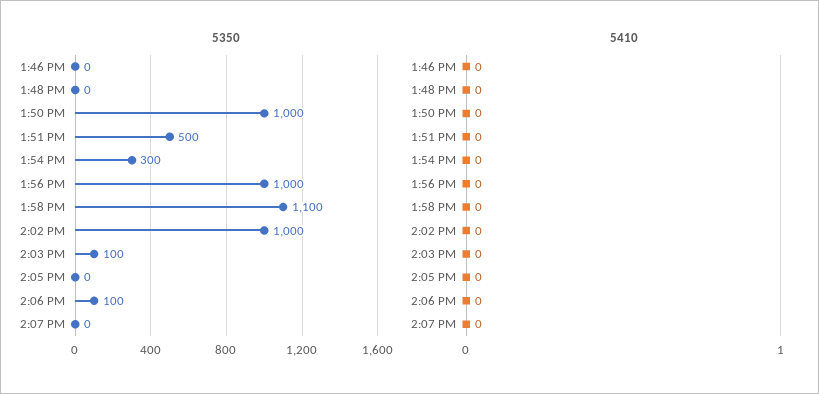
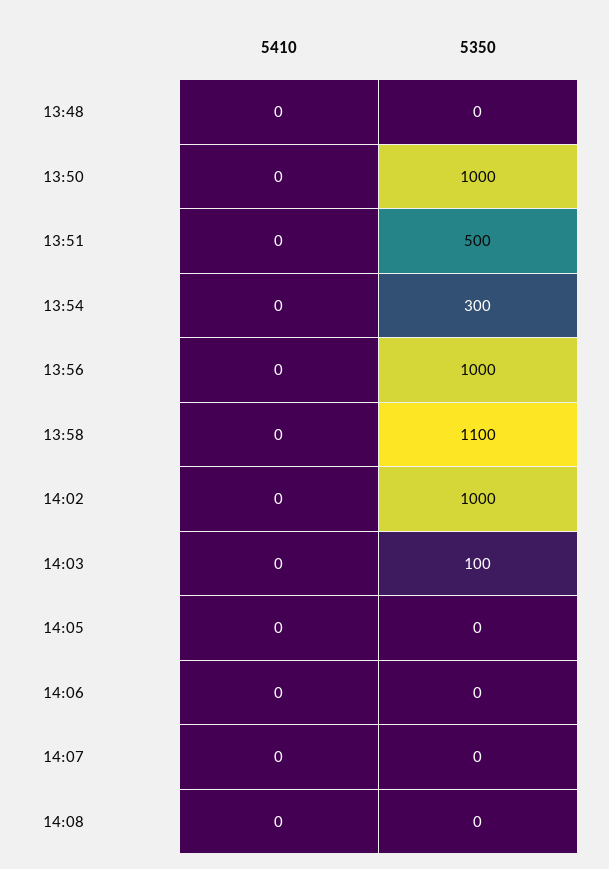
5350, 1:46 PM: 0 -> none
5350, 2:06 PM: 100 -> 0
5410, 1:46 PM: 0 -> none
5410, 14:08: none -> 0
5350, 14:08: none -> 0

